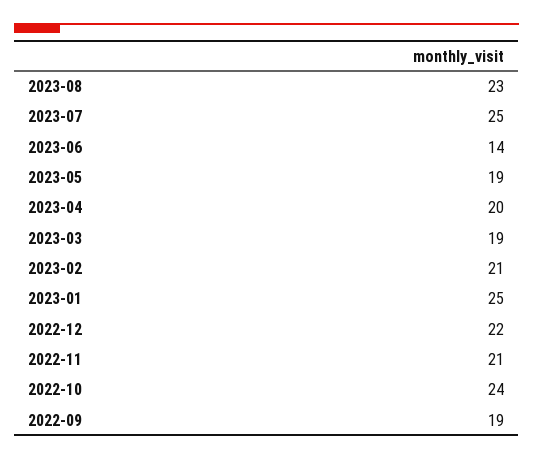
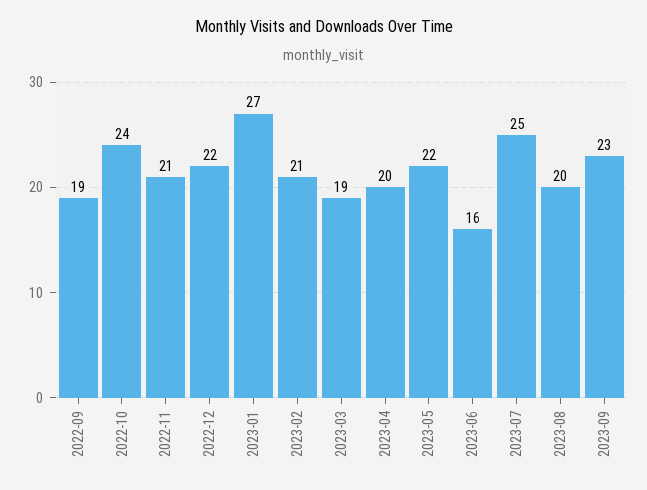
2023-08: 23 -> 20
2023-06: 14 -> 16
2023-05: 19 -> 22
2023-01: 25 -> 27
2023-09: none -> 23

